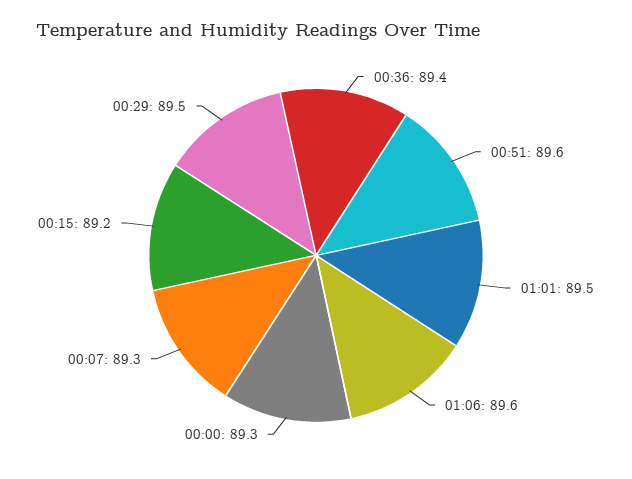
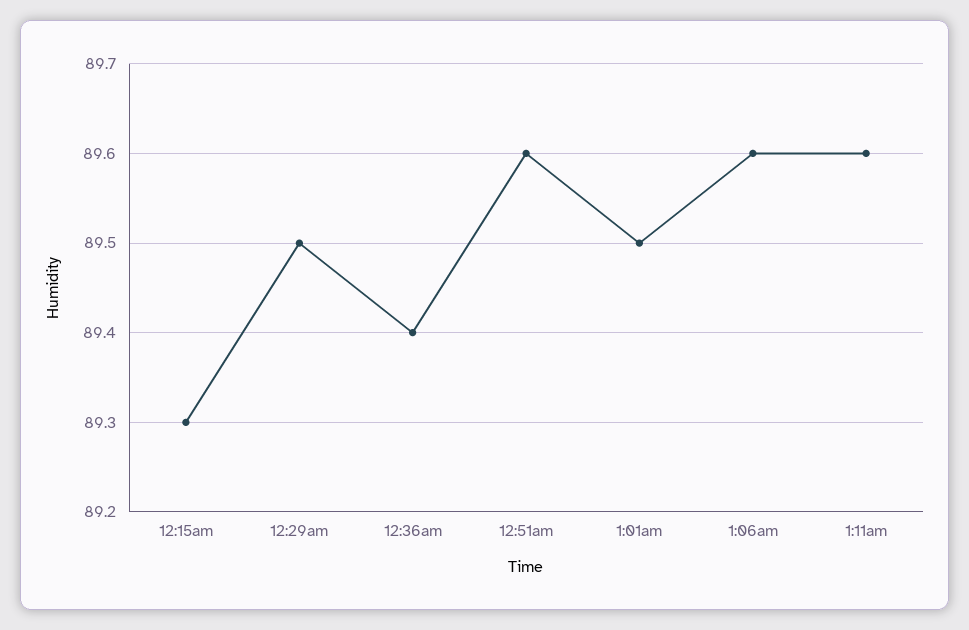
00:00: 89.3 -> none
00:07: 89.3 -> none
00:15: 89.2 -> 89.3
1:11am: none -> 89.6

